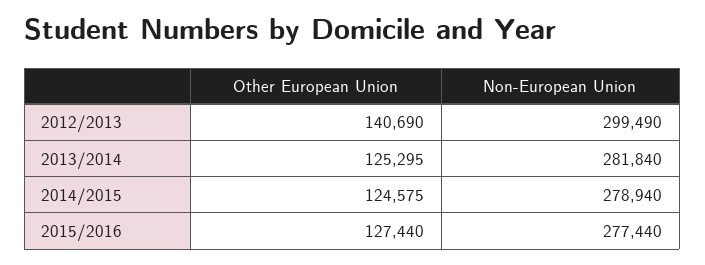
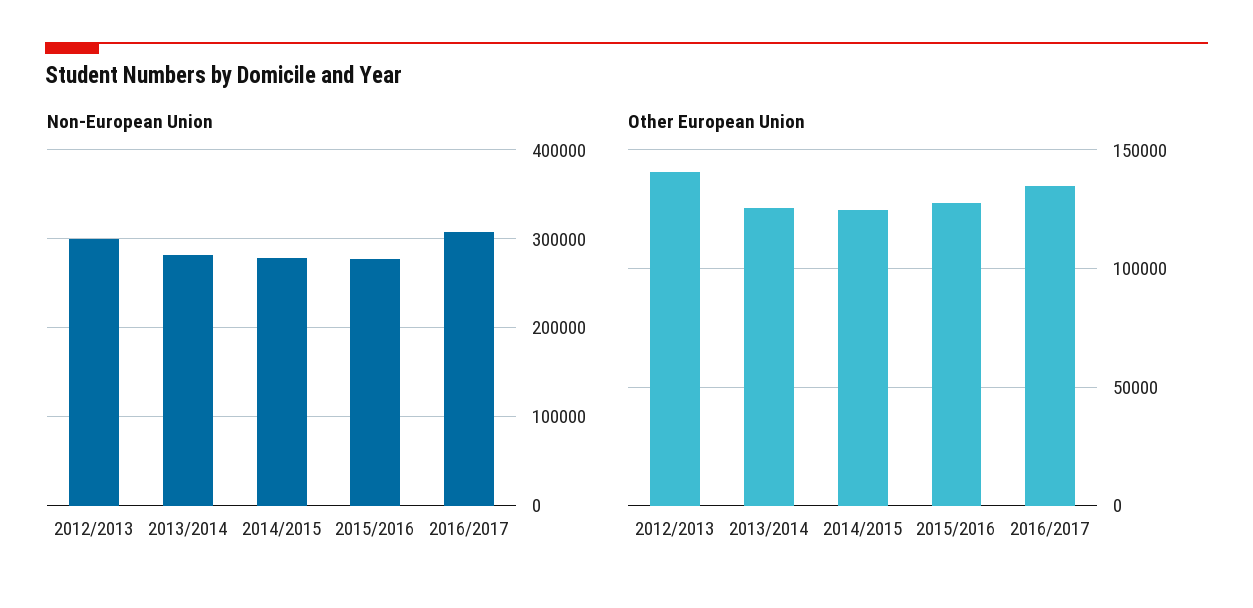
Non-European Union, 2016/2017: none -> 310000
Other European Union, 2016/2017: none -> 135000

